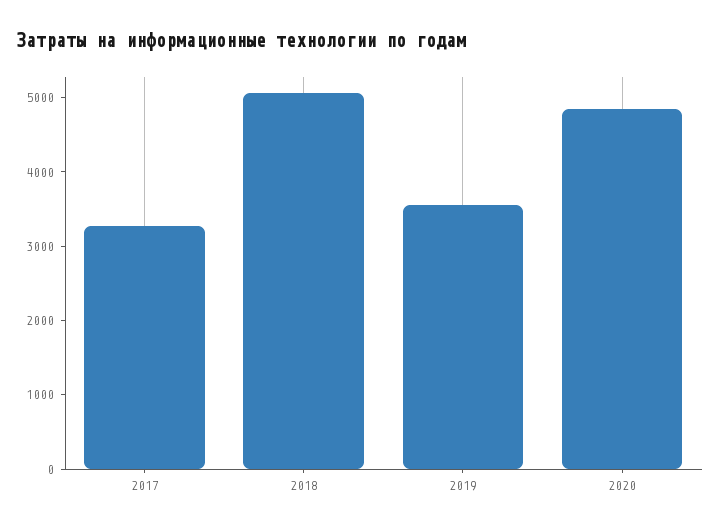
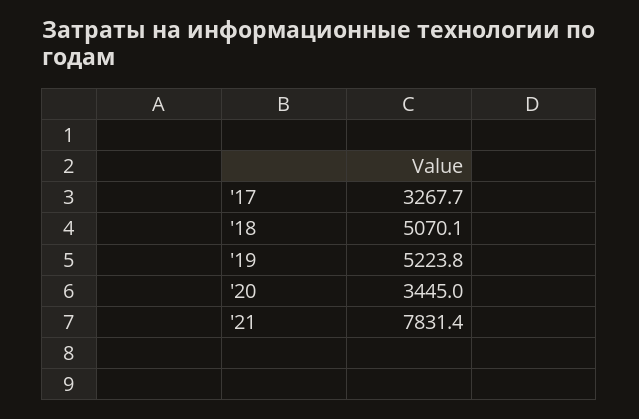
2019: 3600 -> 5223.8
2020: 4800 -> 3445
'21: none -> 7831.4

